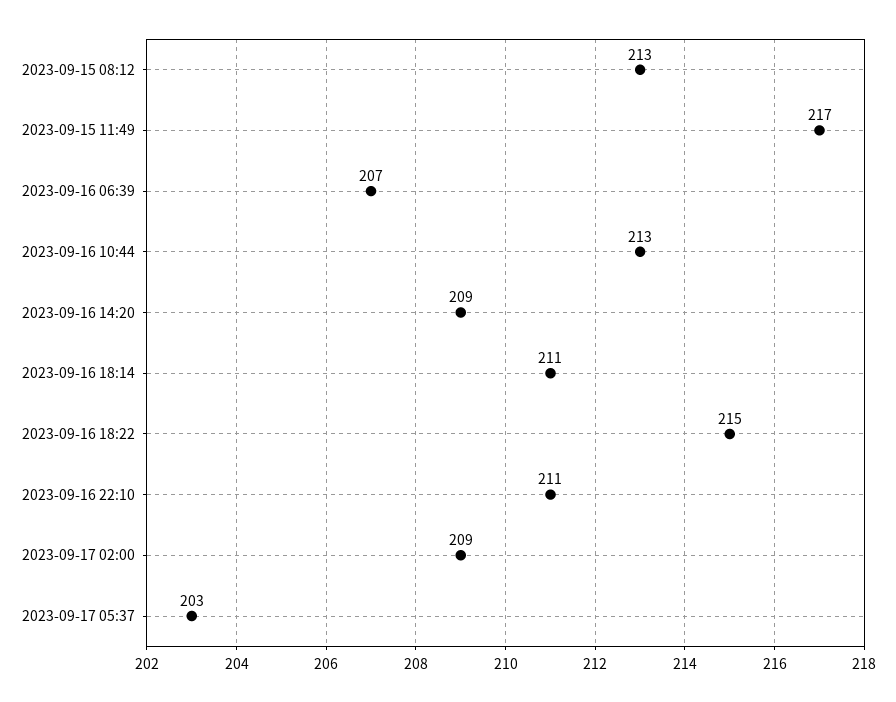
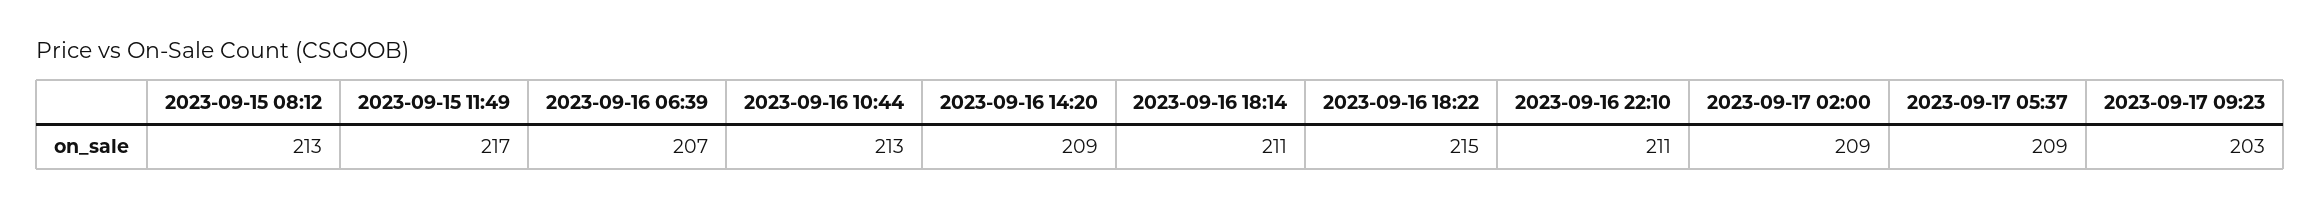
2023-09-17 05:37: 203 -> 209
2023-09-17 09:23: none -> 203

